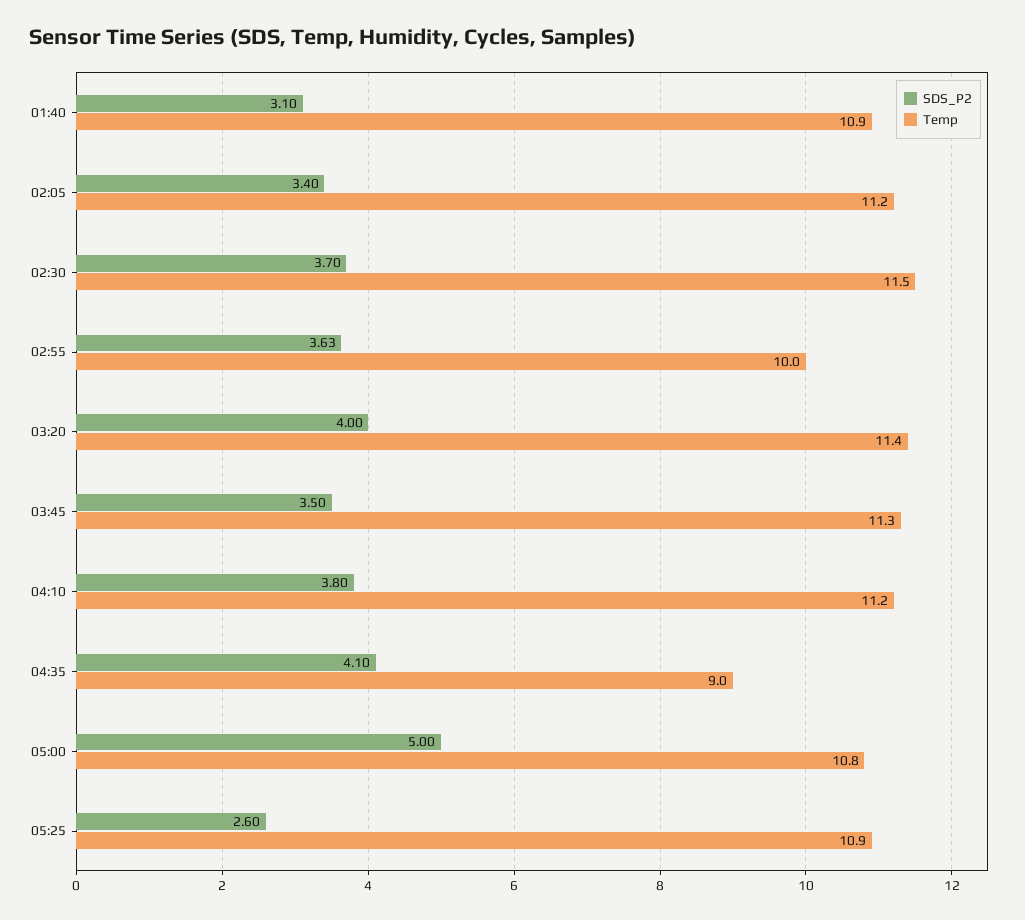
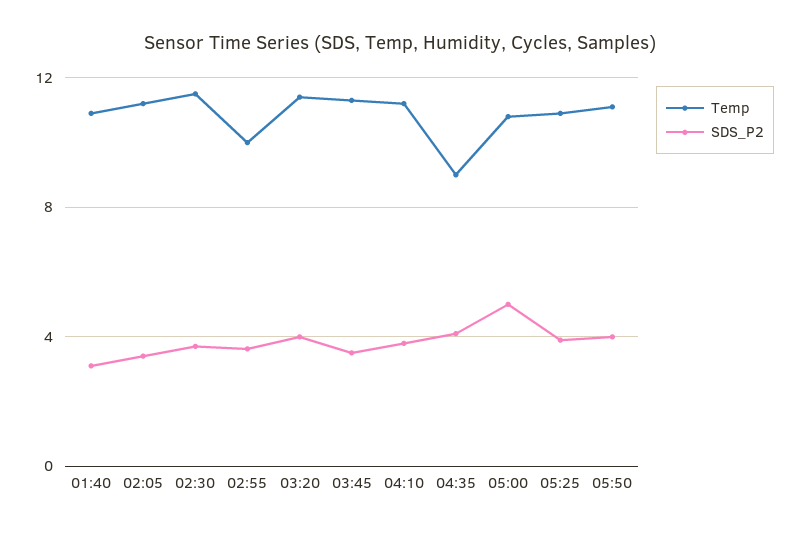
SDS_P2, 05:25: 2.6 -> 4
Temp, 05:50: none -> 11
SDS_P2, 05:50: none -> 4

